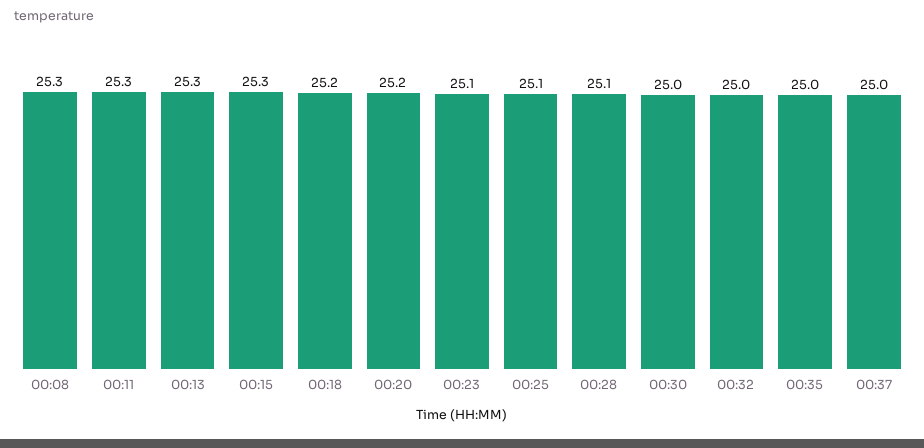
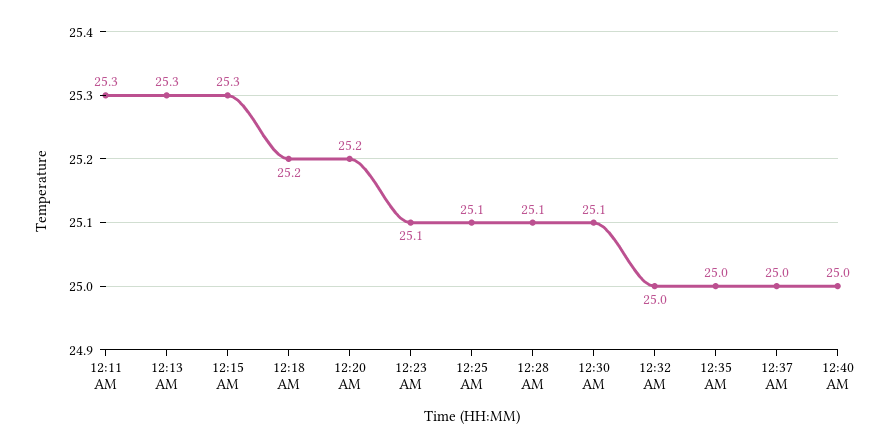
00:08: 25.3 -> none
00:30: 25 -> 25.1
12:40 AM: none -> 25

